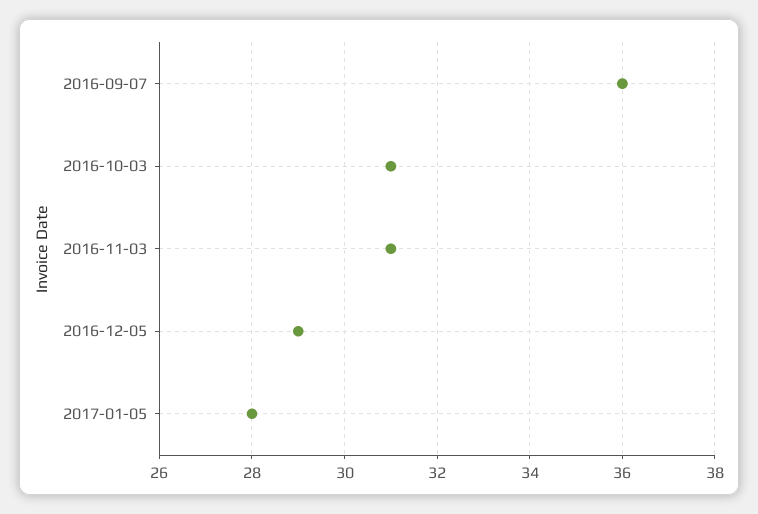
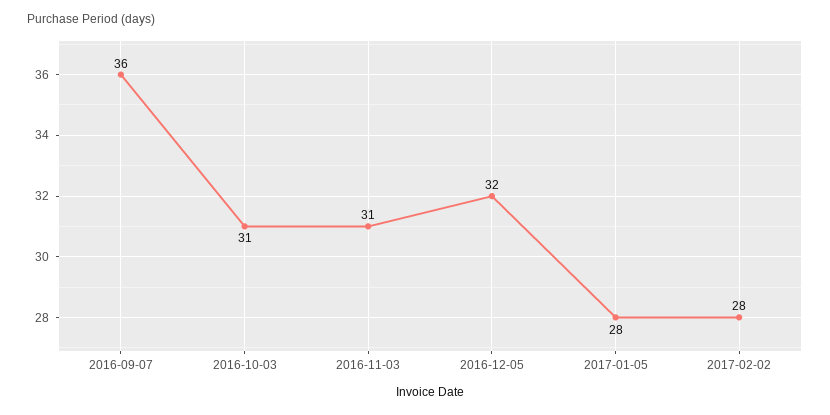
2016-12-05: 29 -> 32
2017-02-02: none -> 28

